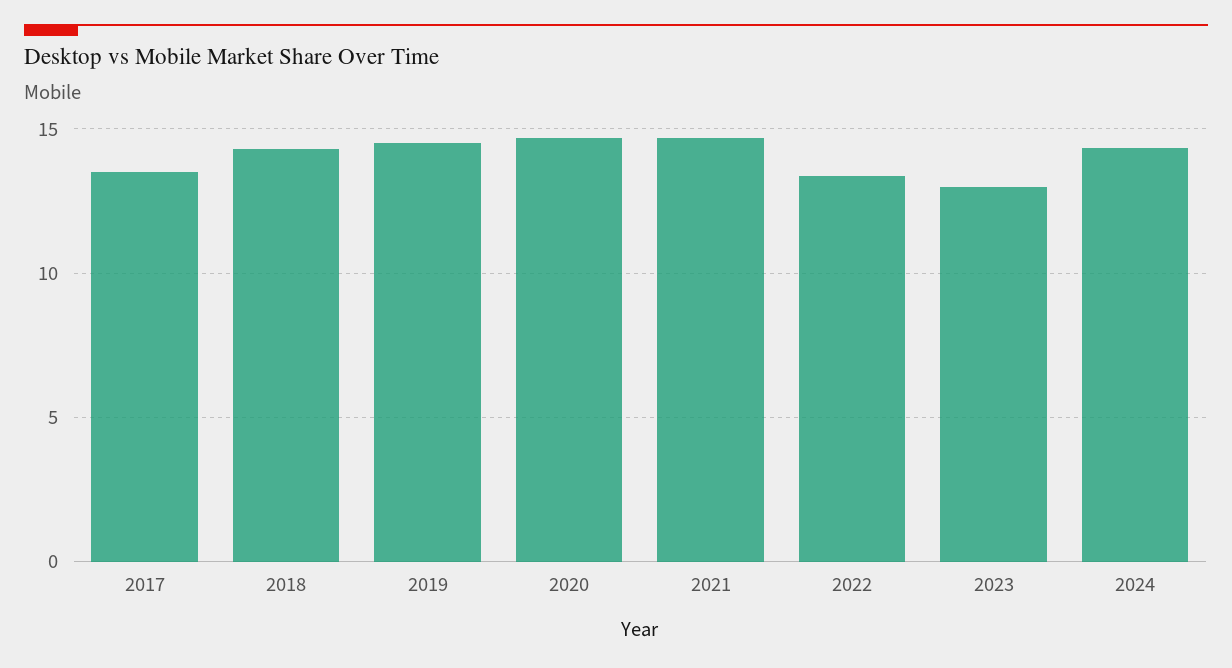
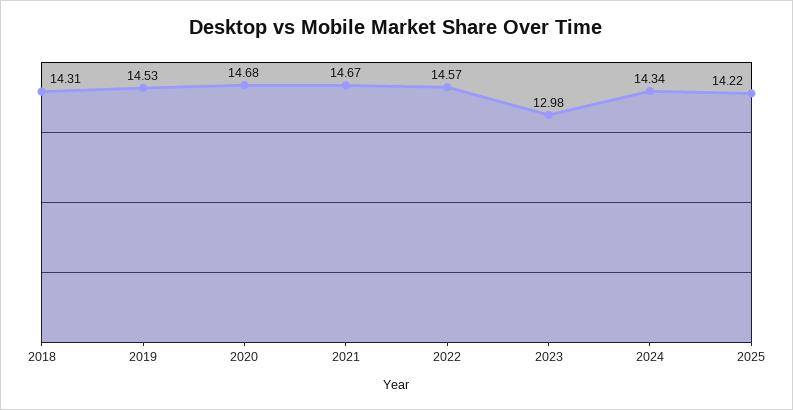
2017: 13.5 -> none
2022: 13.5 -> 14.57
2025: none -> 14.22

